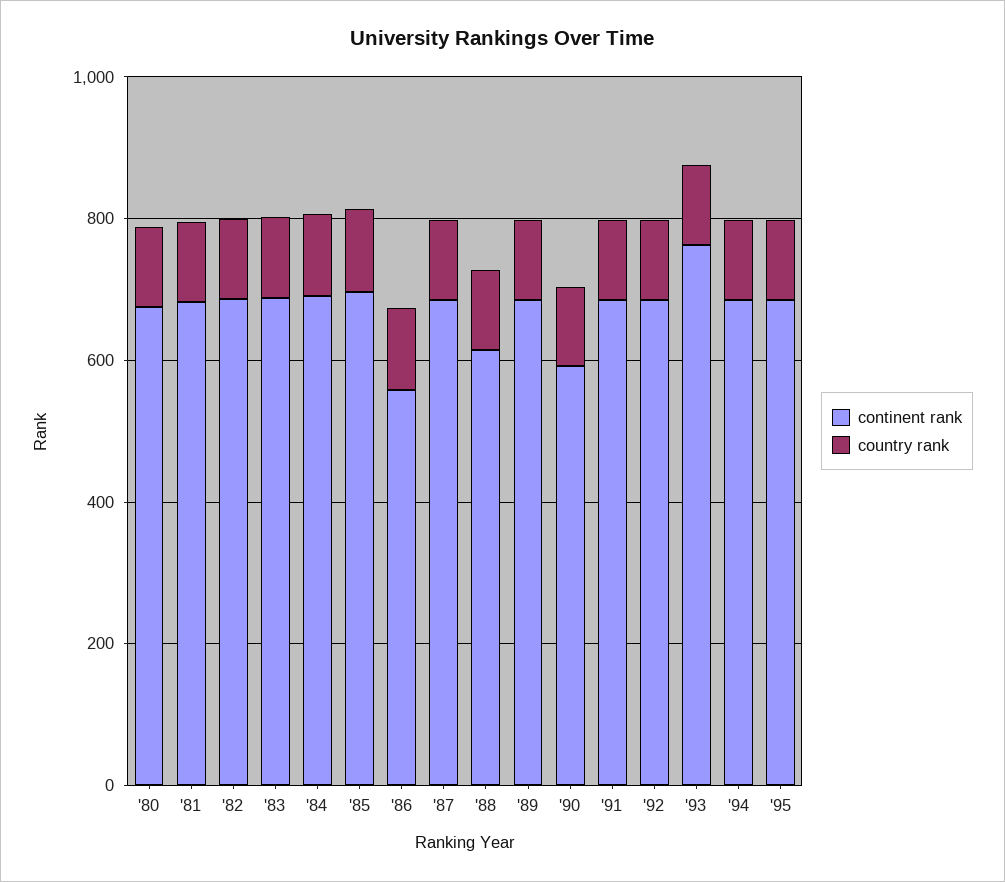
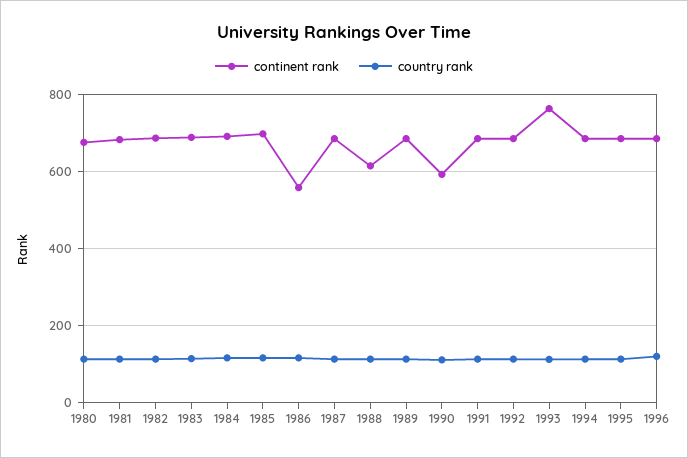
continent rank, 1996: none -> 680
country rank, 1996: none -> 120

